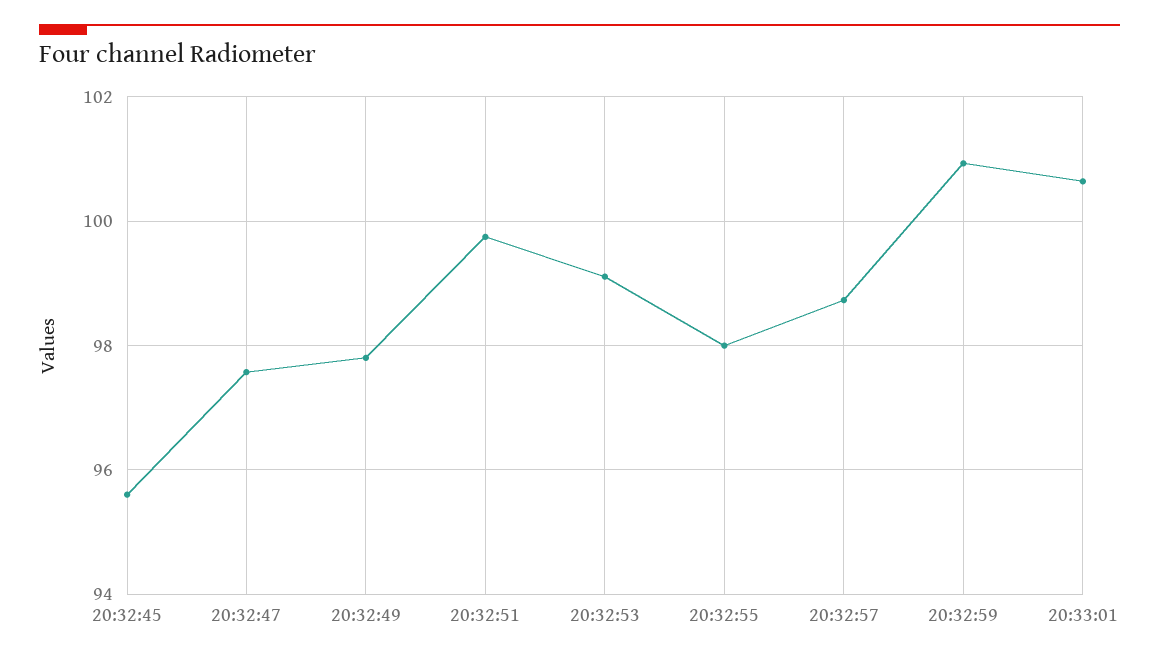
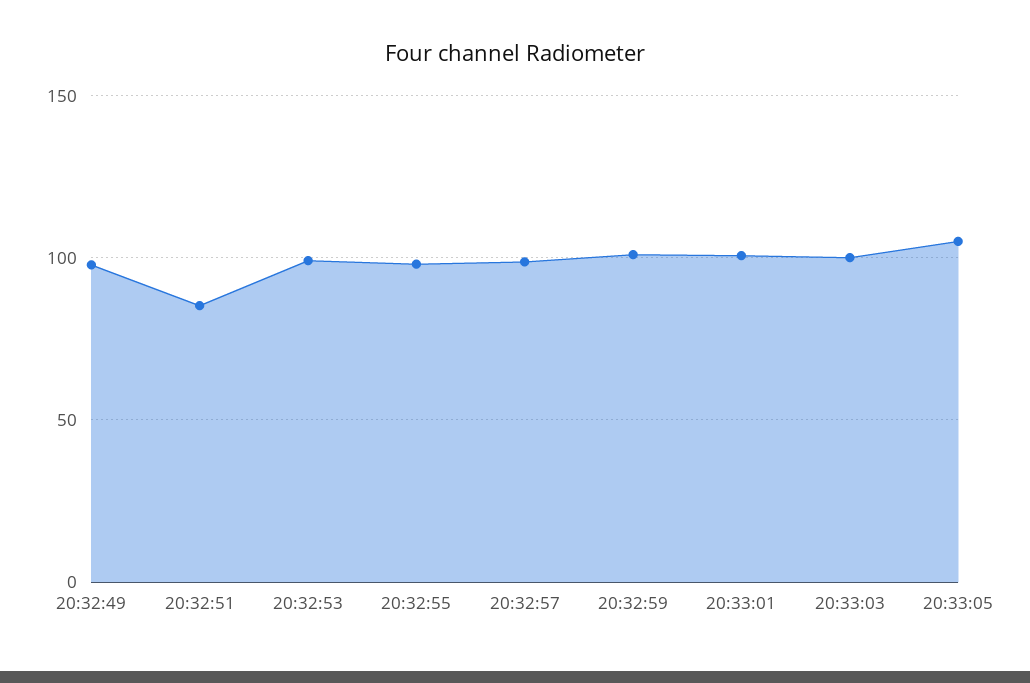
20:32:45: 95.6 -> none
20:32:47: 97.6 -> none
20:32:51: 99.8 -> 85
20:33:03: none -> 100
20:33:05: none -> 105

